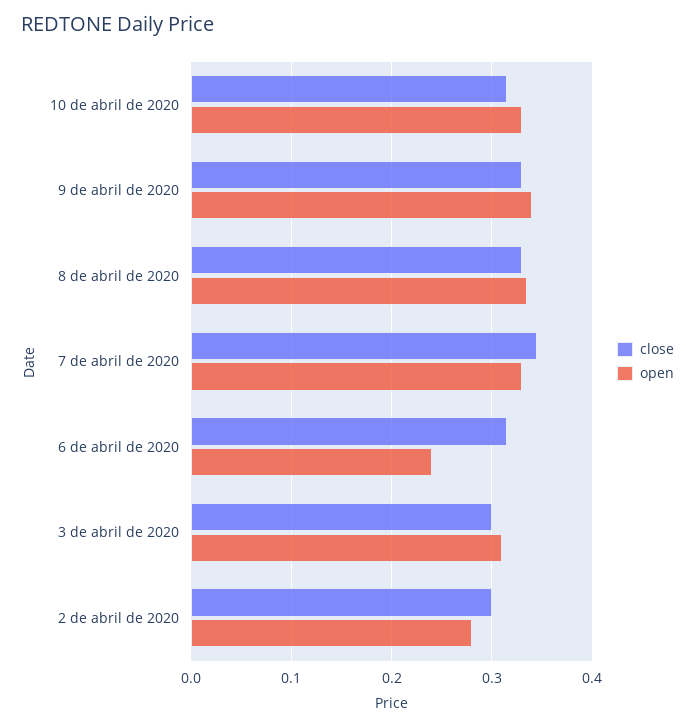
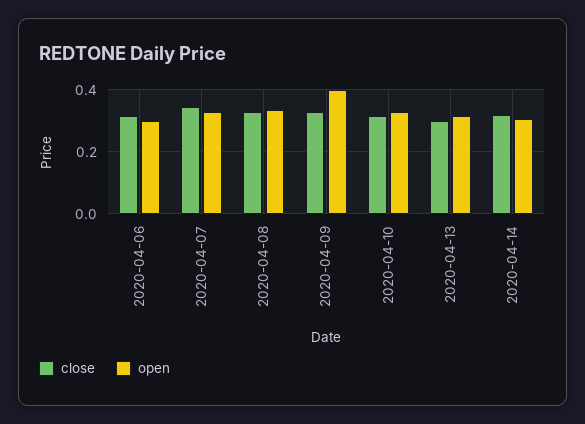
open, 9 de abril de 2020: 0.34 -> 0.4
open, 6 de abril de 2020: 0.24 -> 0.3
close, 3 de abril de 2020: 0.3 -> none
open, 3 de abril de 2020: 0.31 -> none
close, 2 de abril de 2020: 0.3 -> none
open, 2 de abril de 2020: 0.28 -> none
close, 2020-04-13: none -> 0.3
open, 2020-04-13: none -> 0.32
close, 2020-04-14: none -> 0.32
open, 2020-04-14: none -> 0.3

